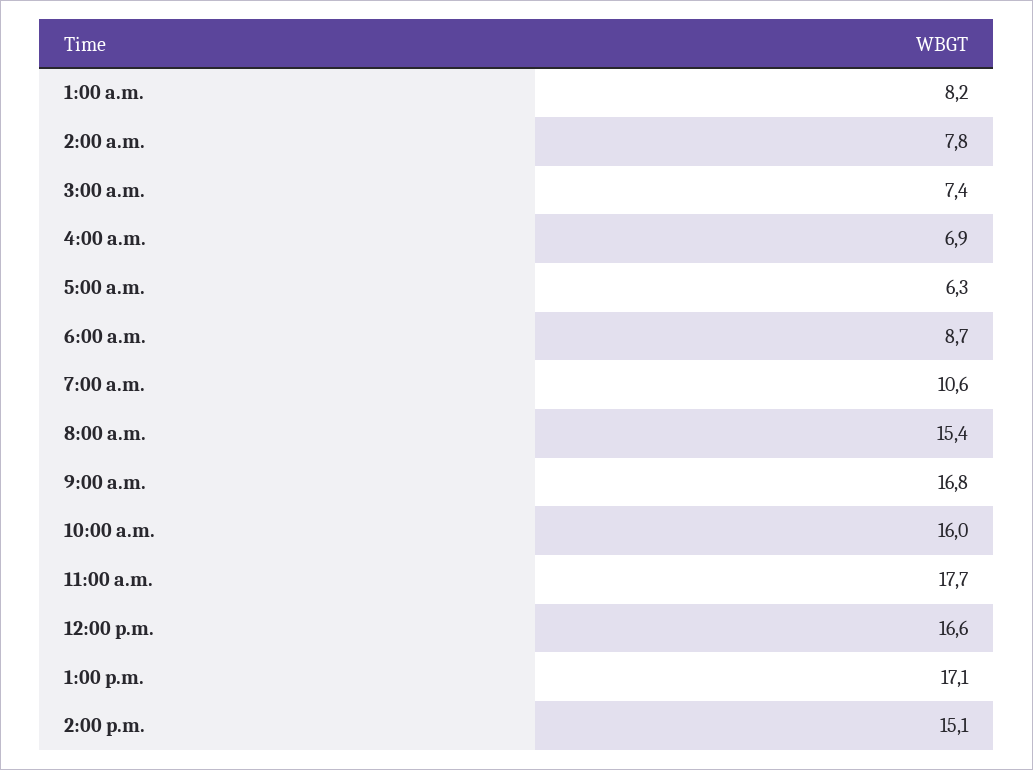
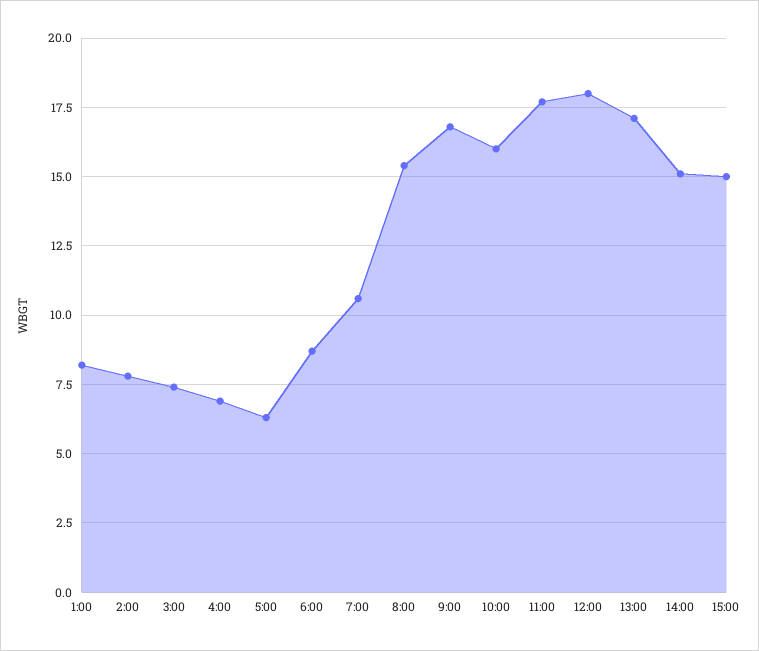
12:00 p.m.: 16.6 -> 18
15:00: none -> 15

